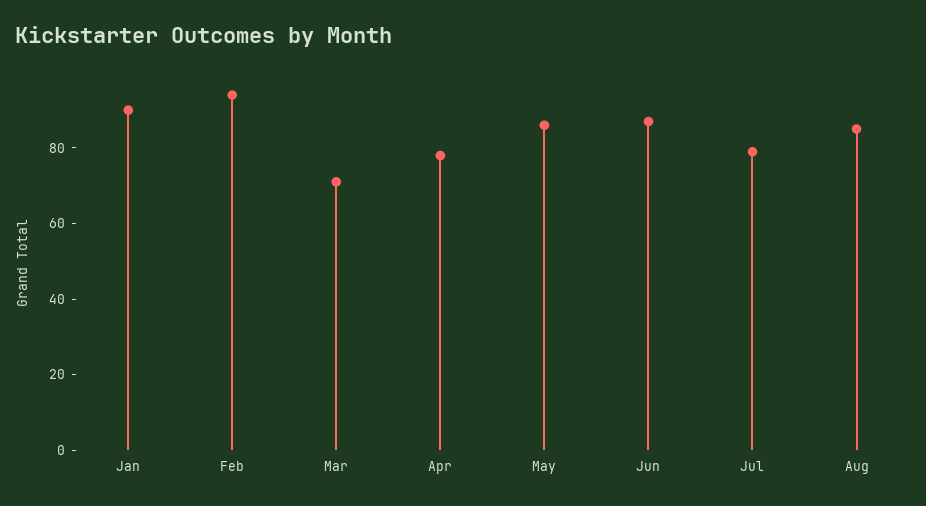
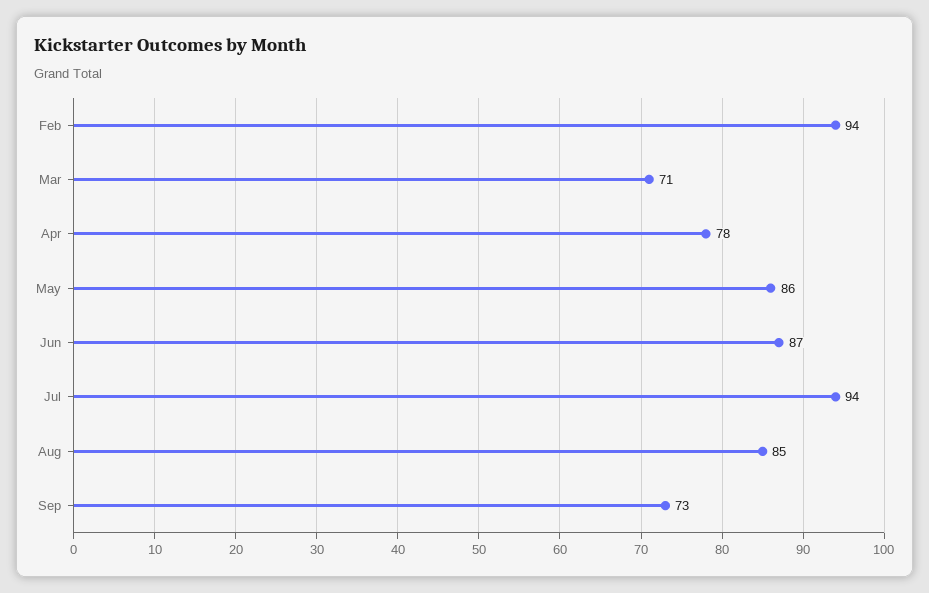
Jan: 90 -> none
Jul: 80 -> 94
Sep: none -> 73

